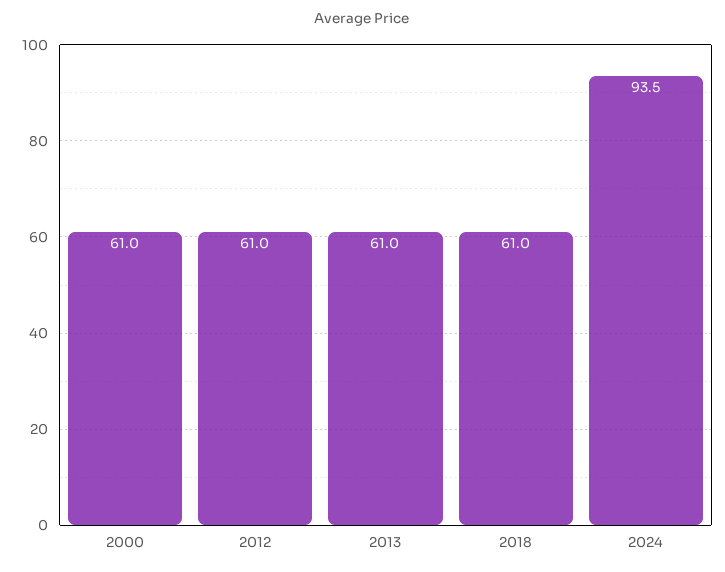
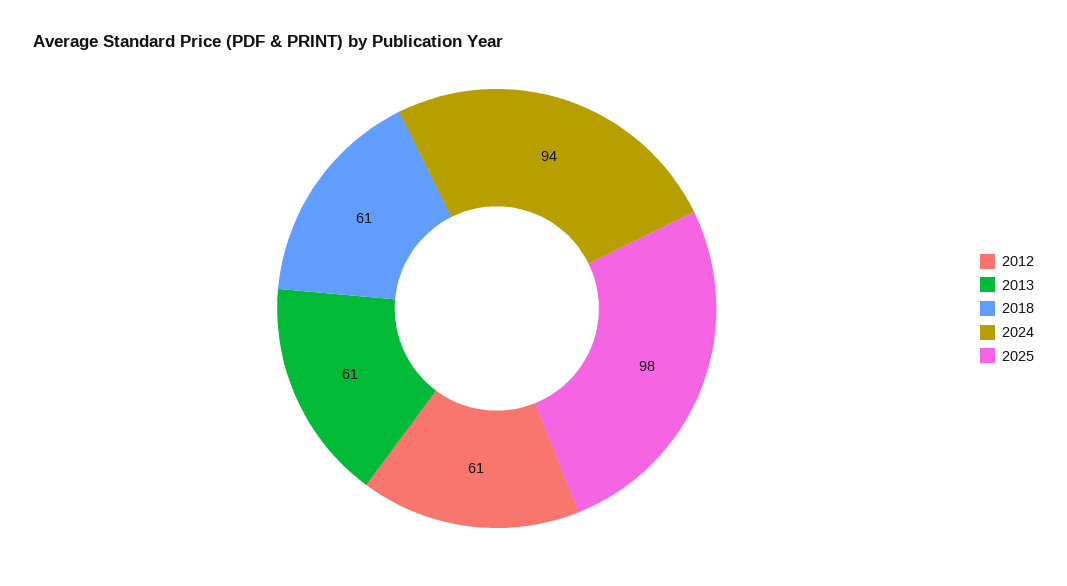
2000: 61 -> none
2025: none -> 98

